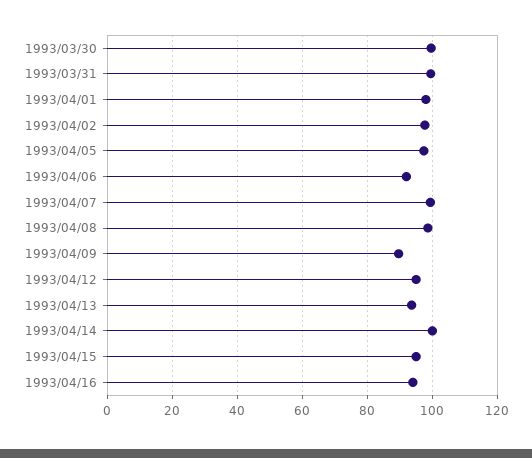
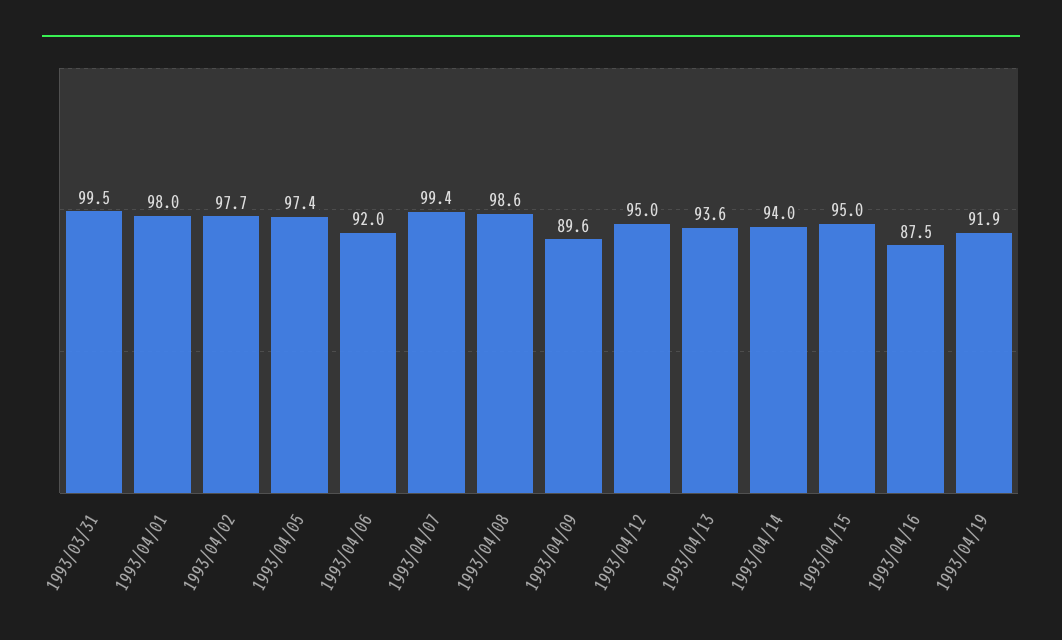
1993/03/30: 100 -> none
1993/04/14: 100 -> 94
1993/04/16: 94 -> 87.5
1993/04/19: none -> 91.9

